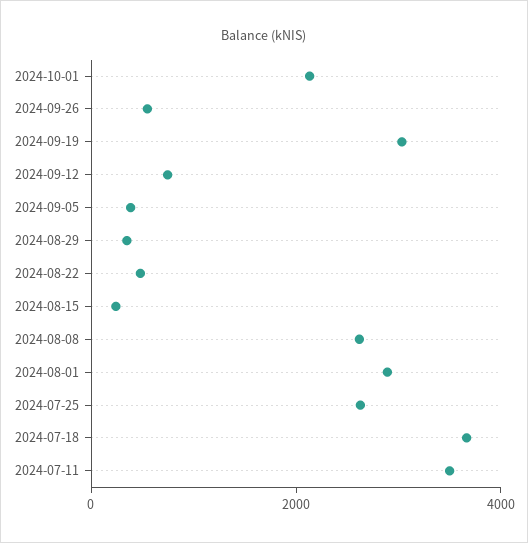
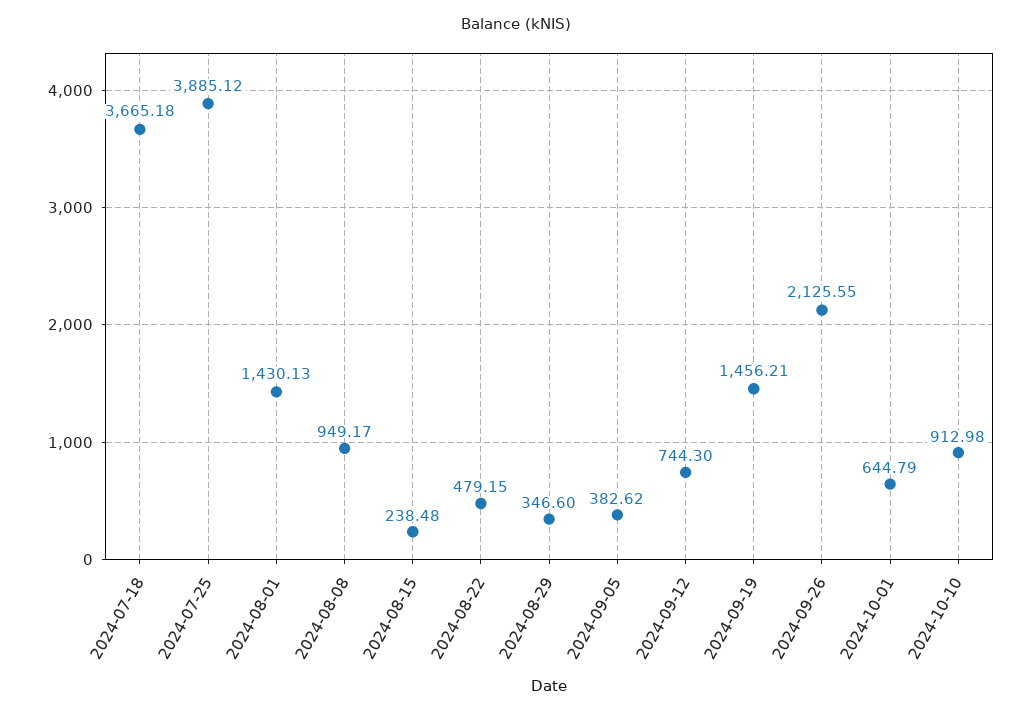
2024-10-01: 2000 -> 644.79
2024-09-26: 500 -> 2125.55
2024-09-19: 3000 -> 1456.21
2024-08-08: 2500 -> 949.17
2024-08-01: 3000 -> 1430.13
2024-07-25: 2500 -> 3885.12
2024-07-11: 3500 -> none
2024-10-10: none -> 912.98

